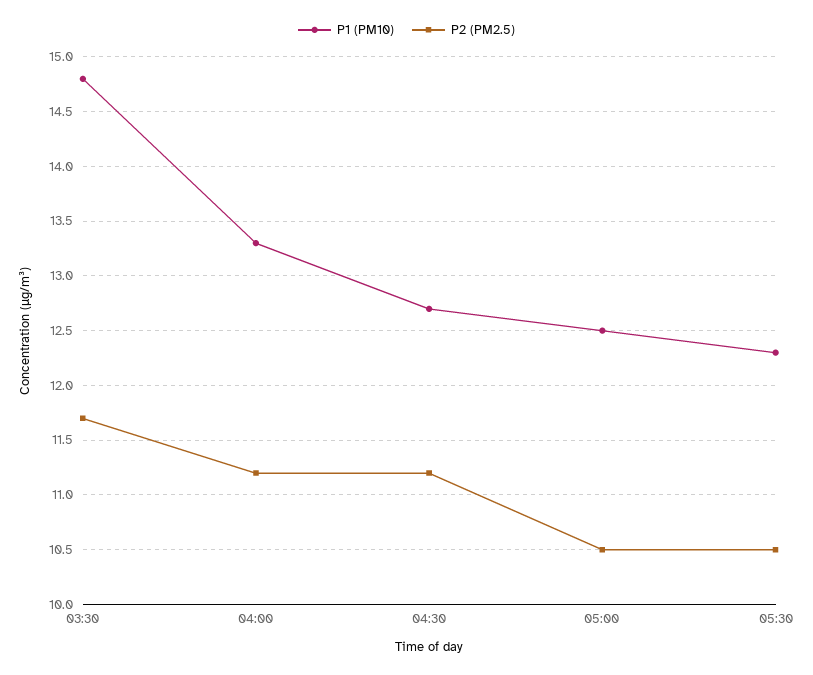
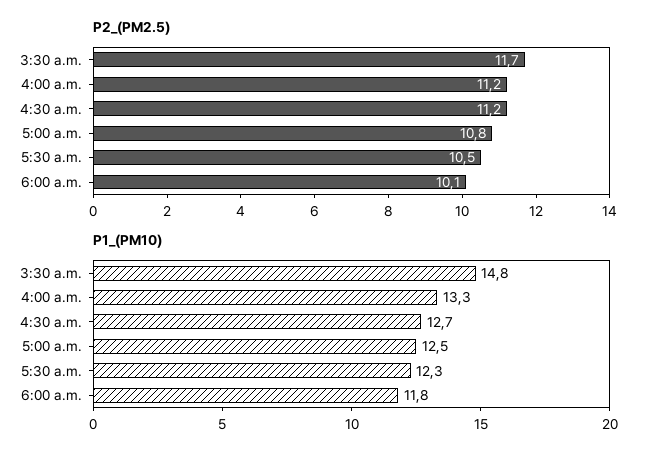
P2 (PM2.5), 05:00: 10.5 -> 10.8
P2 (PM2.5), 6:00 a.m.: none -> 10.1
P1 (PM10), 6:00 a.m.: none -> 11.8

